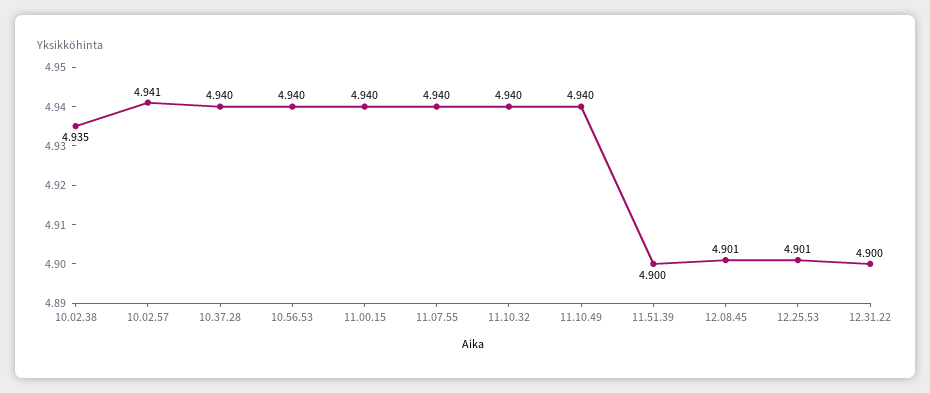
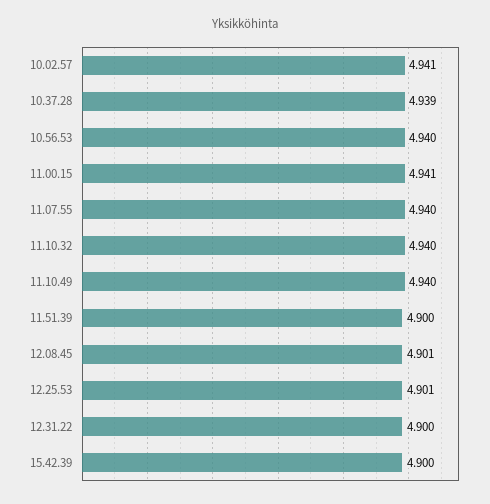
10.02.38: 4.935 -> none
10.37.28: 4.94 -> 4.939
11.00.15: 4.94 -> 4.941
15.42.39: none -> 4.9

